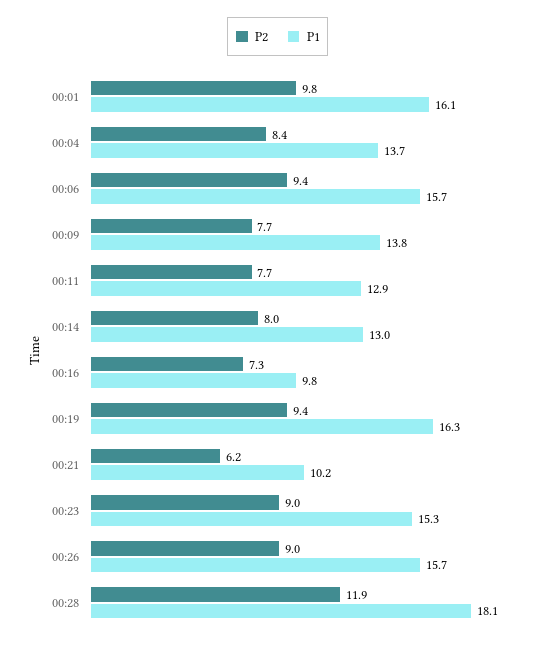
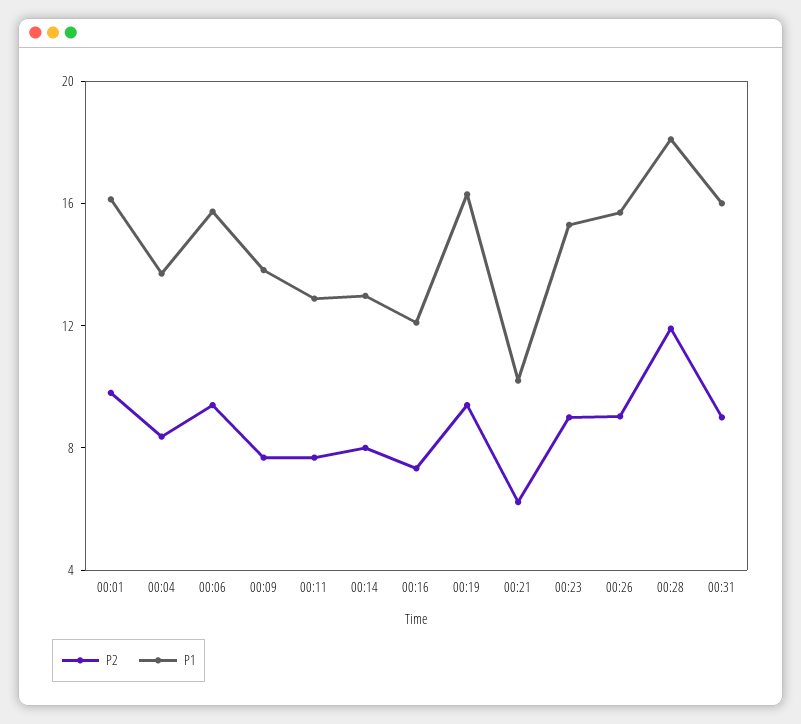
P1, 00:16: 9.8 -> 12
P2, 00:31: none -> 9
P1, 00:31: none -> 16

